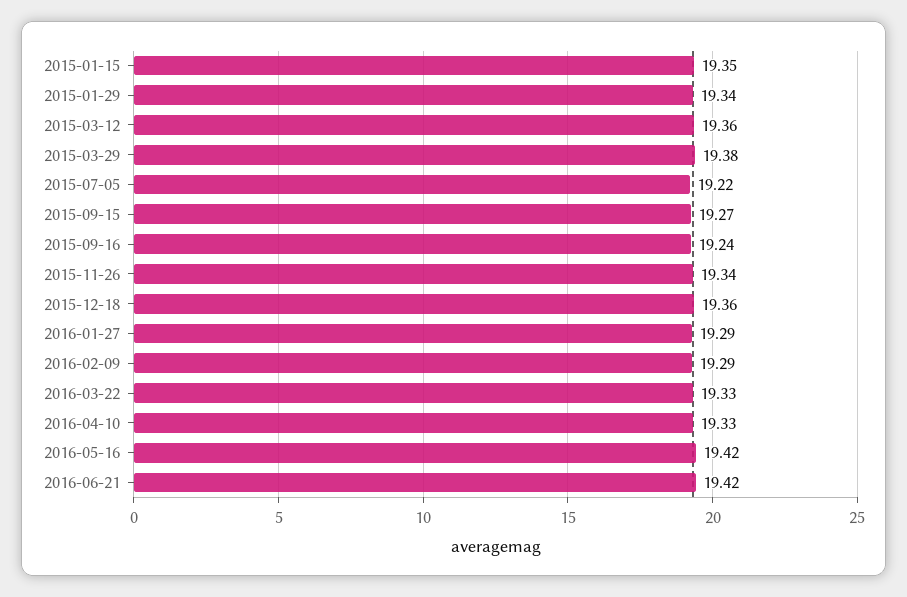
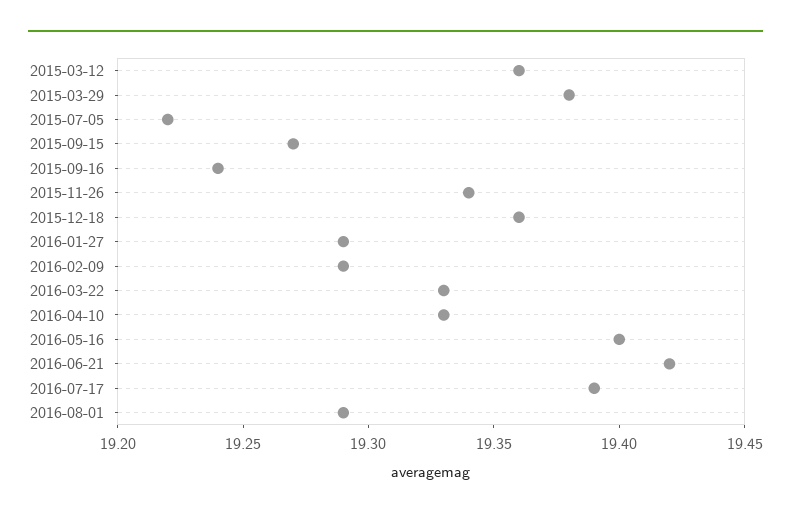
2015-01-15: 19.35 -> none
2015-01-29: 19.34 -> none
2016-05-16: 19.42 -> 19.4
2016-07-17: none -> 19.39
2016-08-01: none -> 19.29

